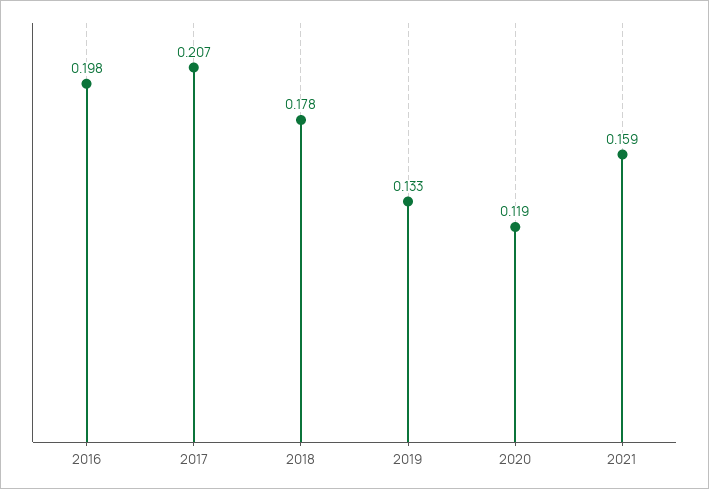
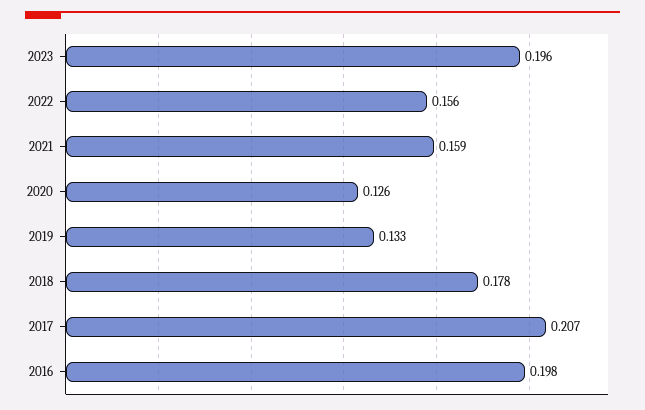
2020: 0.119 -> 0.126
2023: none -> 0.196
2022: none -> 0.156

